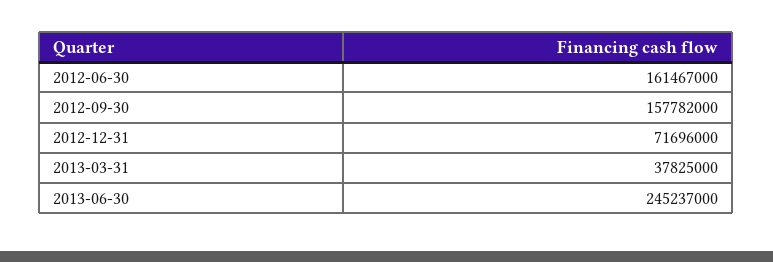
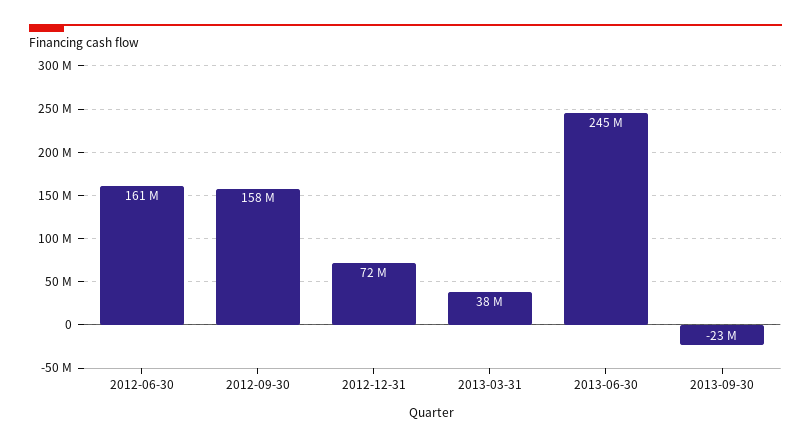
2013-09-30: none -> -23000000

